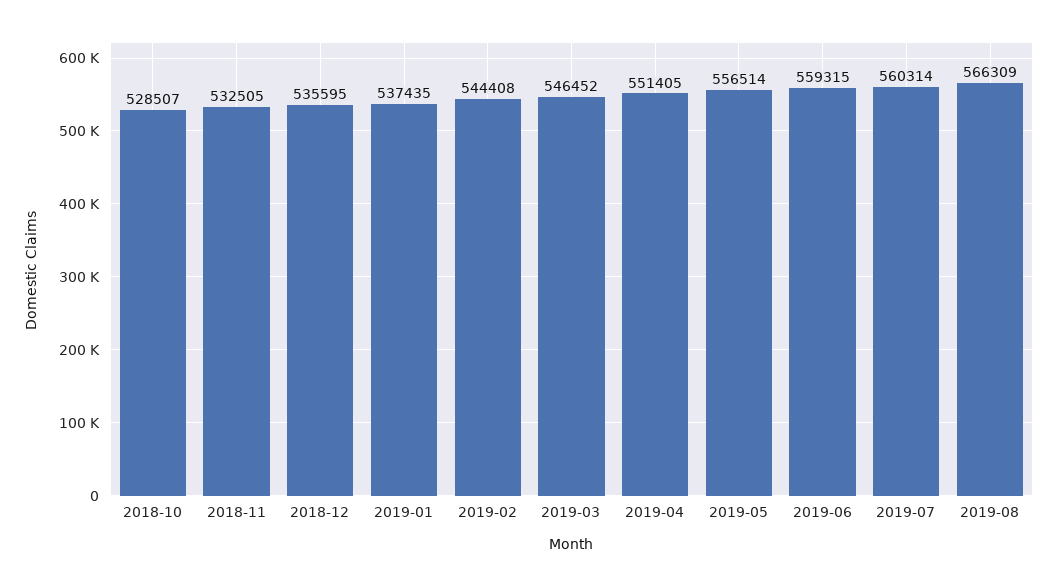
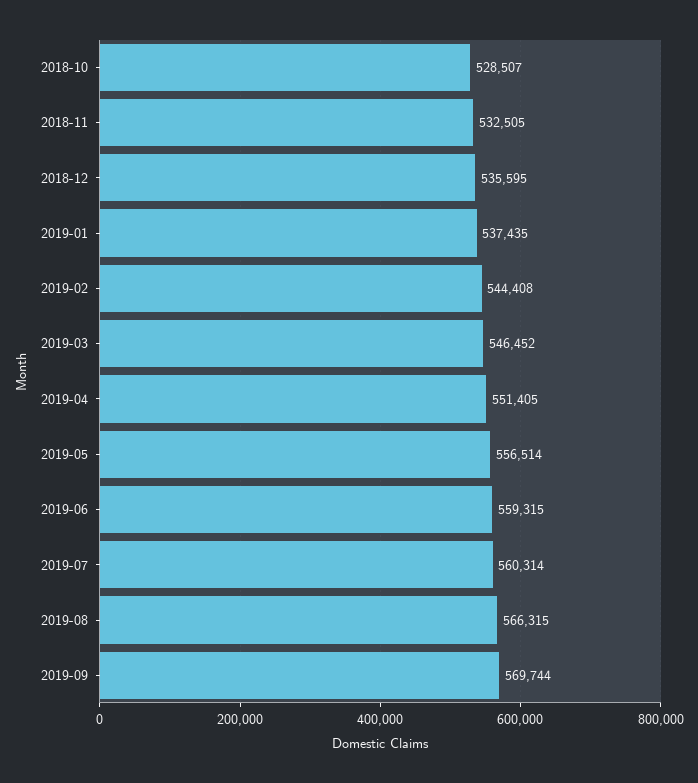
2019-08: 566309 -> 566315
2019-09: none -> 569744

